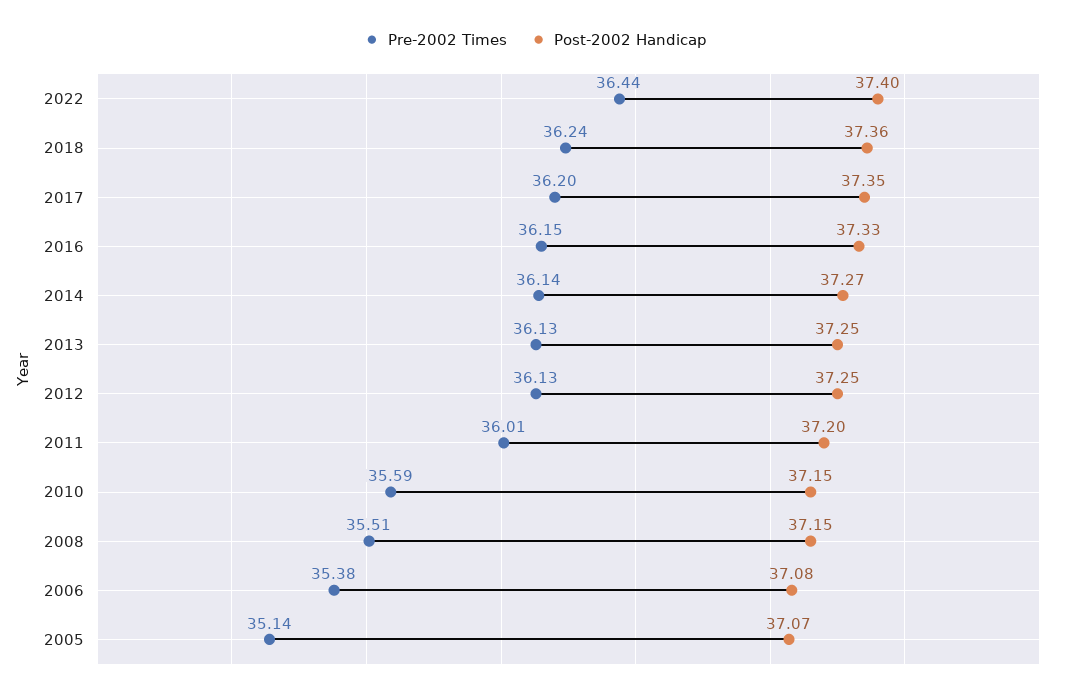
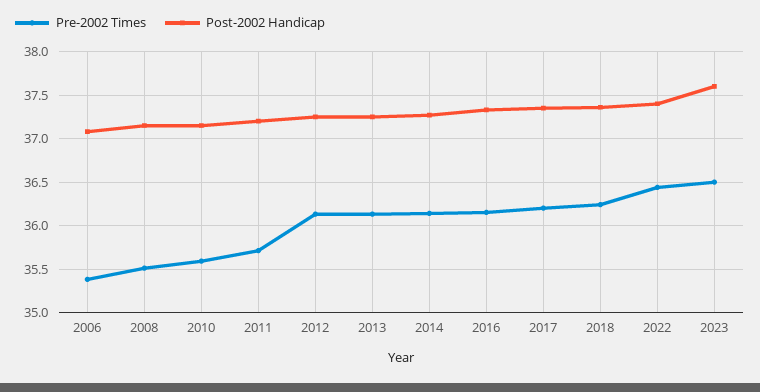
Pre-2002 Times, 2011: 36.01 -> 35.7
Pre-2002 Times, 2005: 35.14 -> none
Post-2002 Handicap, 2005: 37.07 -> none
Pre-2002 Times, 2023: none -> 36.5
Post-2002 Handicap, 2023: none -> 37.6

